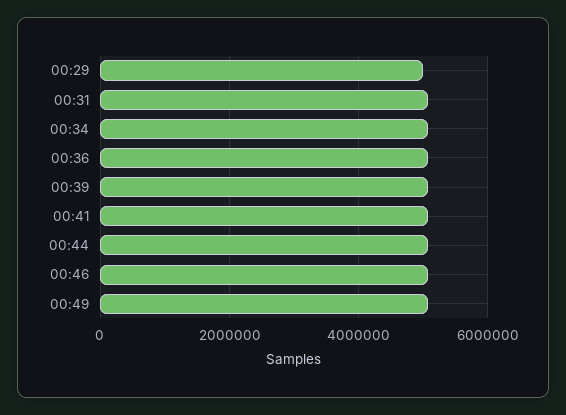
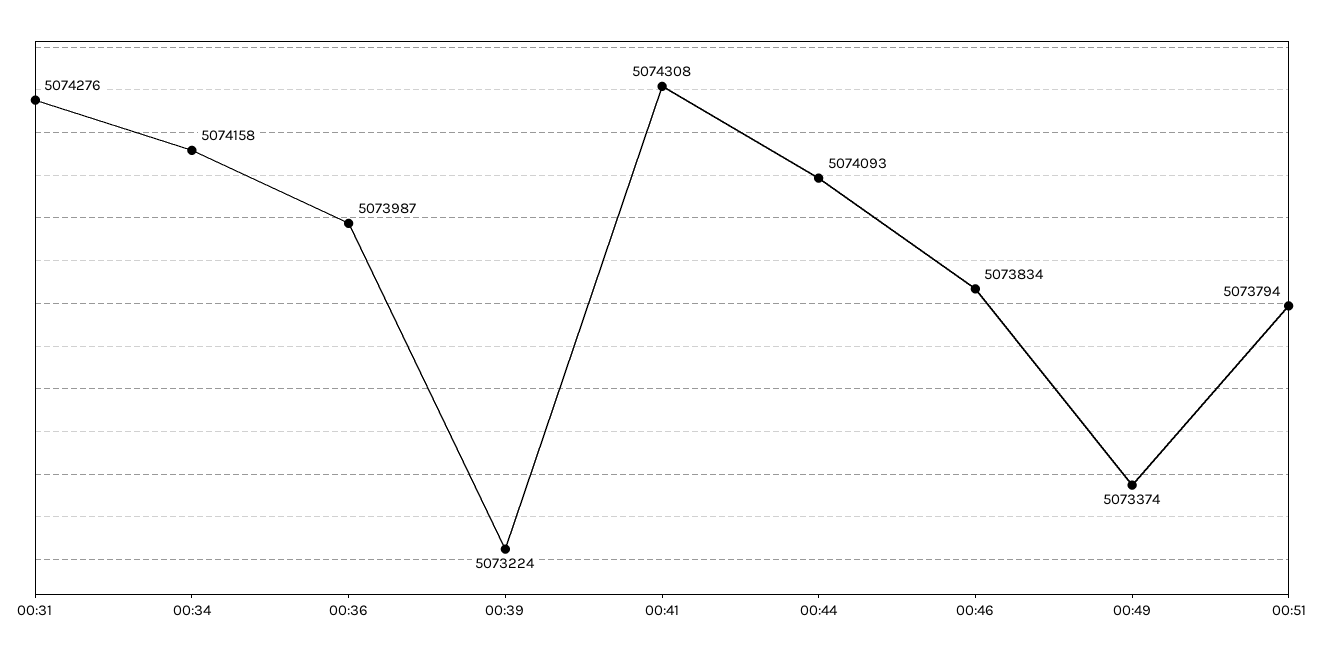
00:29: 5000000 -> none
00:51: none -> 5073794

